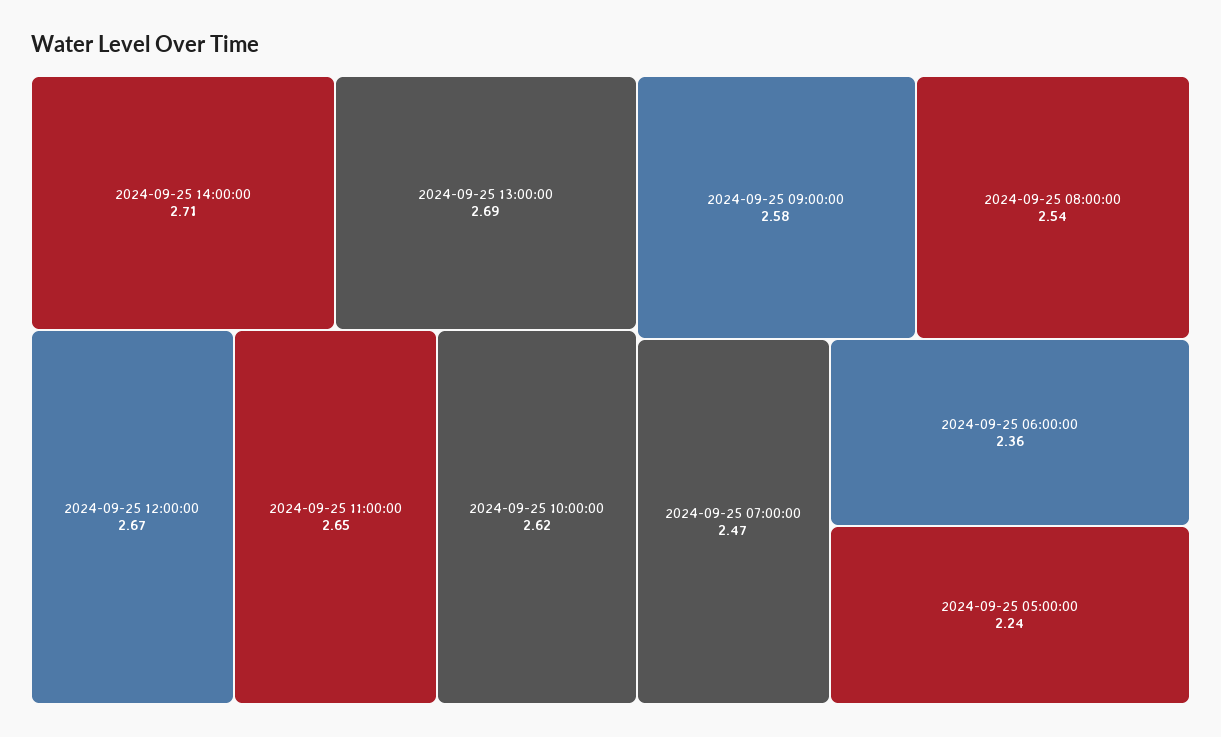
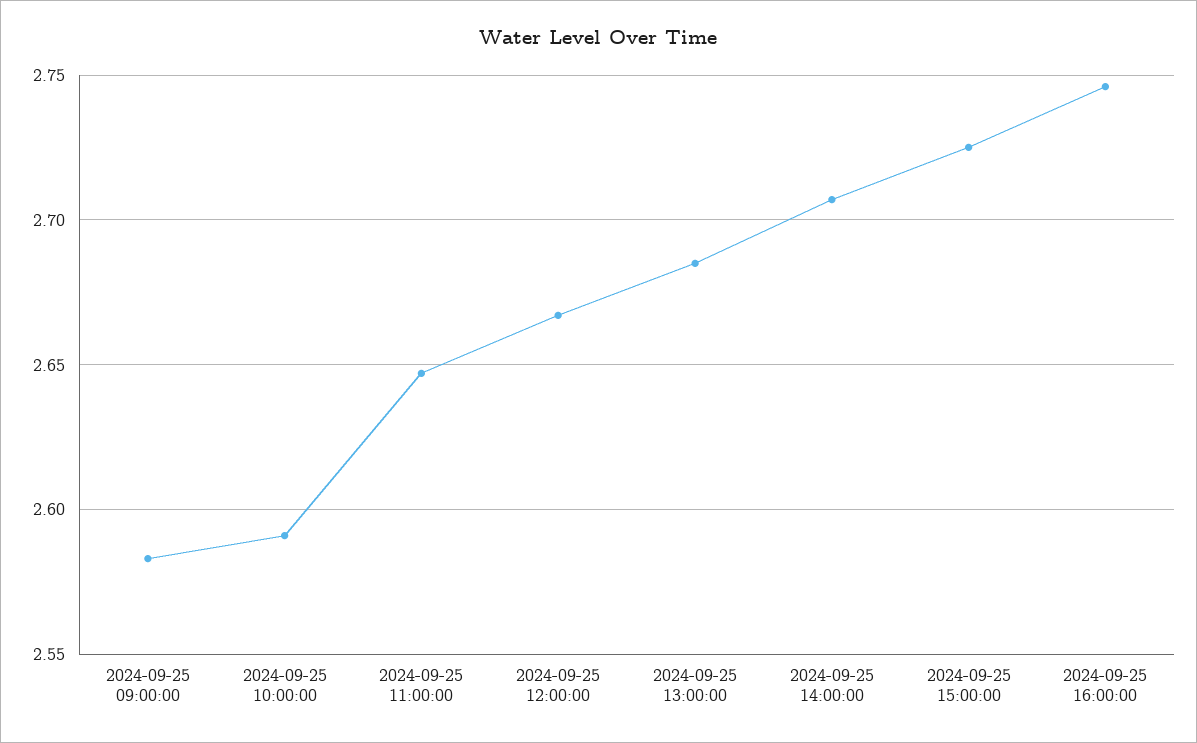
2024-09-25 10:00:00: 2.62 -> 2.59
2024-09-25 08:00:00: 2.54 -> none
2024-09-25 07:00:00: 2.47 -> none
2024-09-25 06:00:00: 2.36 -> none
2024-09-25 05:00:00: 2.24 -> none
2024-09-25 15:00:00: none -> 2.725
2024-09-25 16:00:00: none -> 2.745

